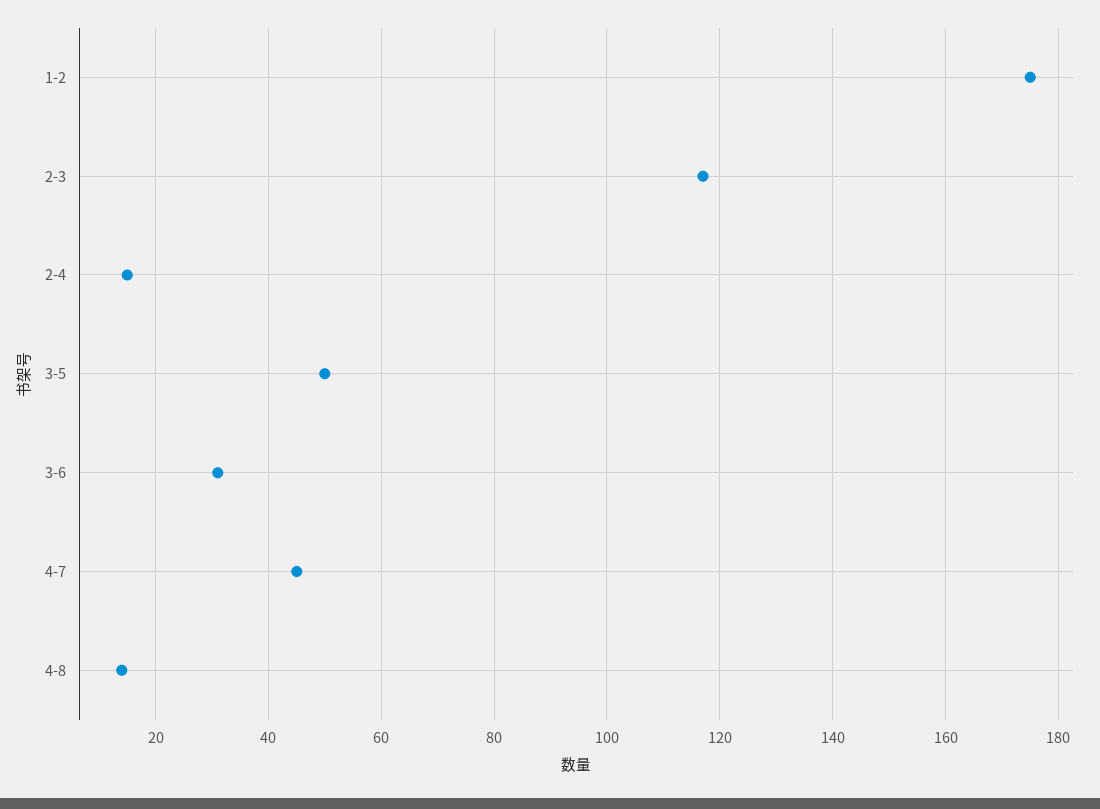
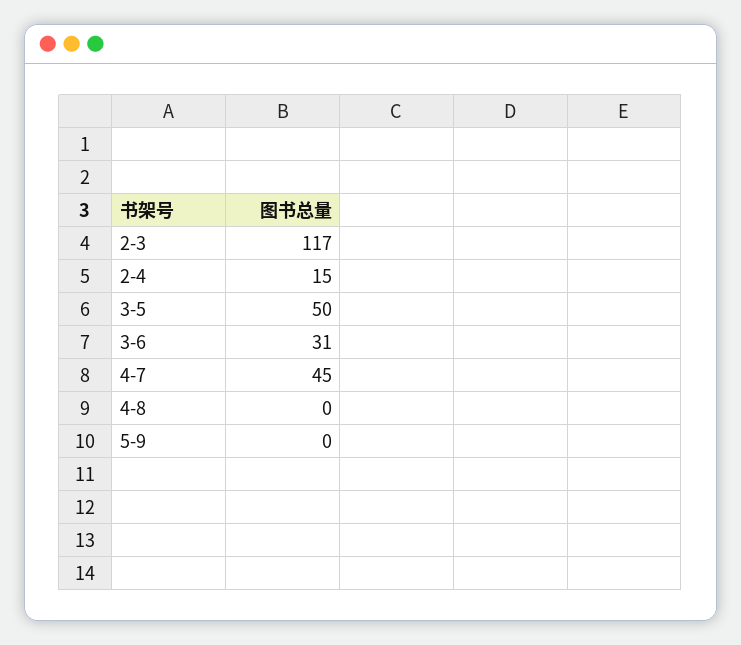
1-2: 175 -> none
4-8: 15 -> 0
5-9: none -> 0

